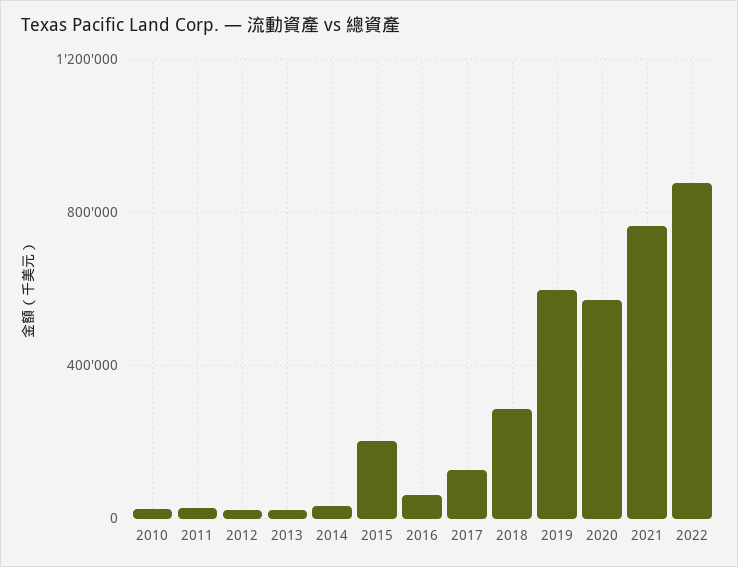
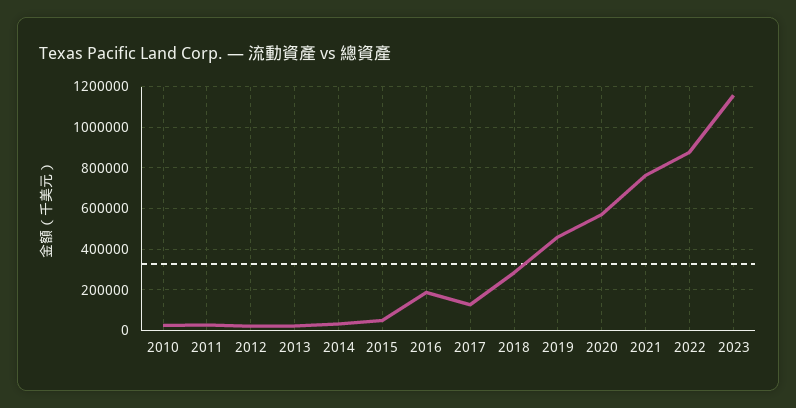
2015: 200000 -> 50000
2016: 50000 -> 200000
2019: 600000 -> 450000
2023: none -> 1150000

